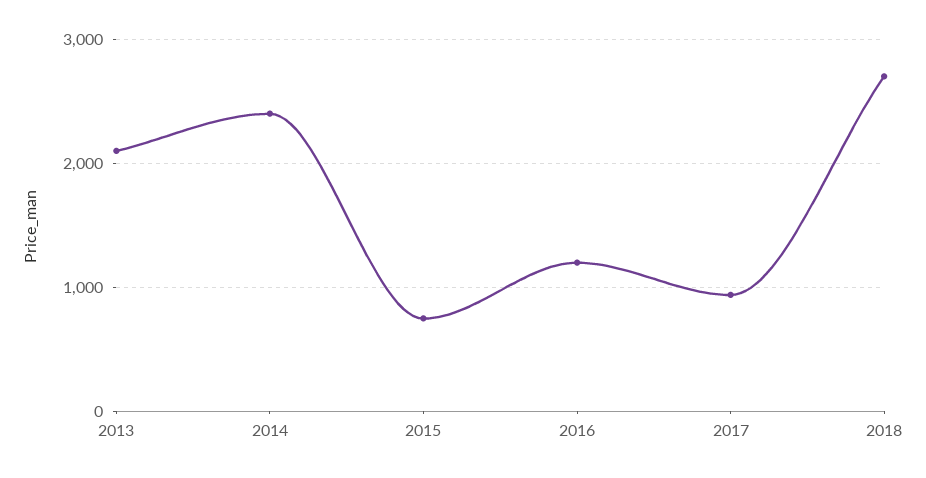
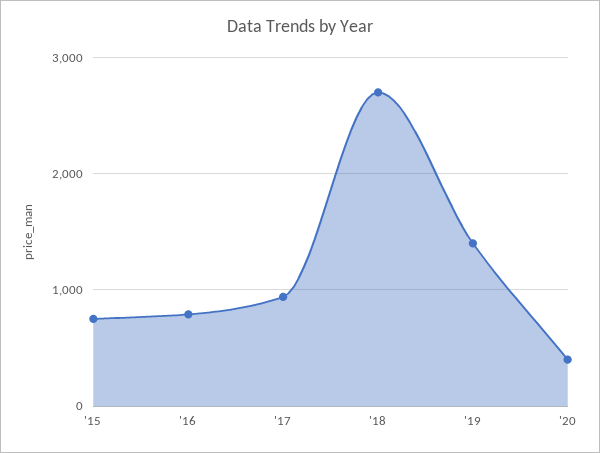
2013: 2100 -> none
2014: 2400 -> none
2016: 1200 -> 800
'19: none -> 1400
'20: none -> 400

